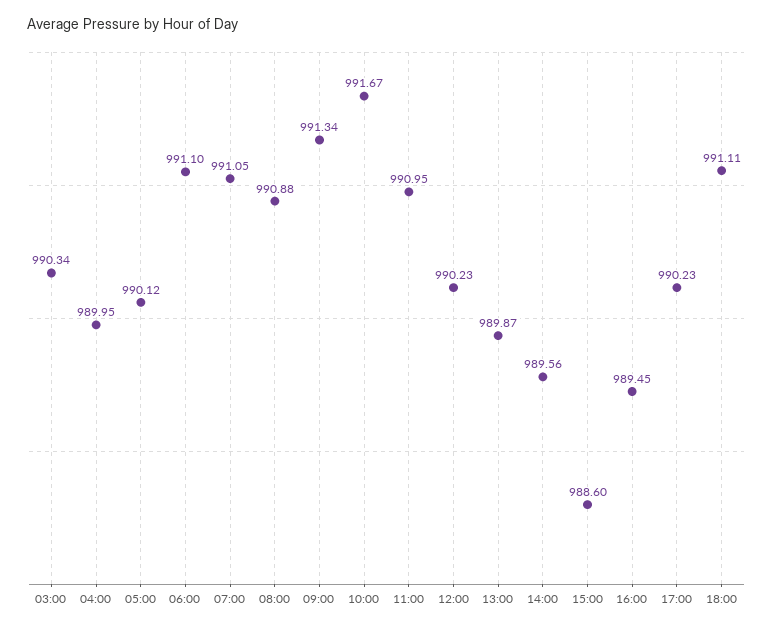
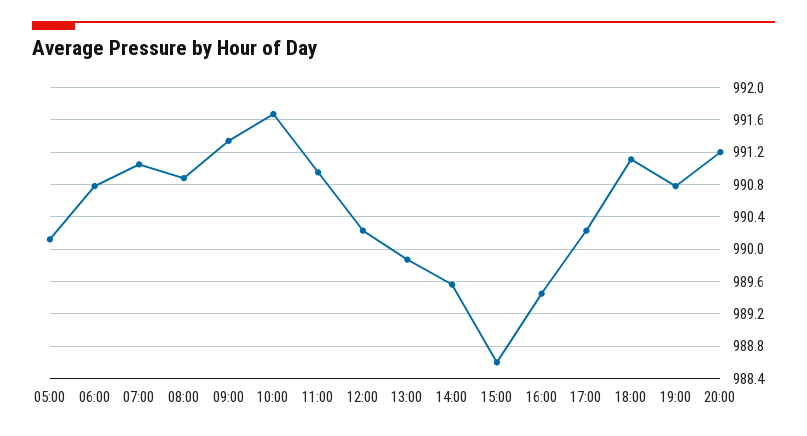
03:00: 990.34 -> none
04:00: 989.95 -> none
06:00: 991.1 -> 990.8
19:00: none -> 990.8
20:00: none -> 991.2

